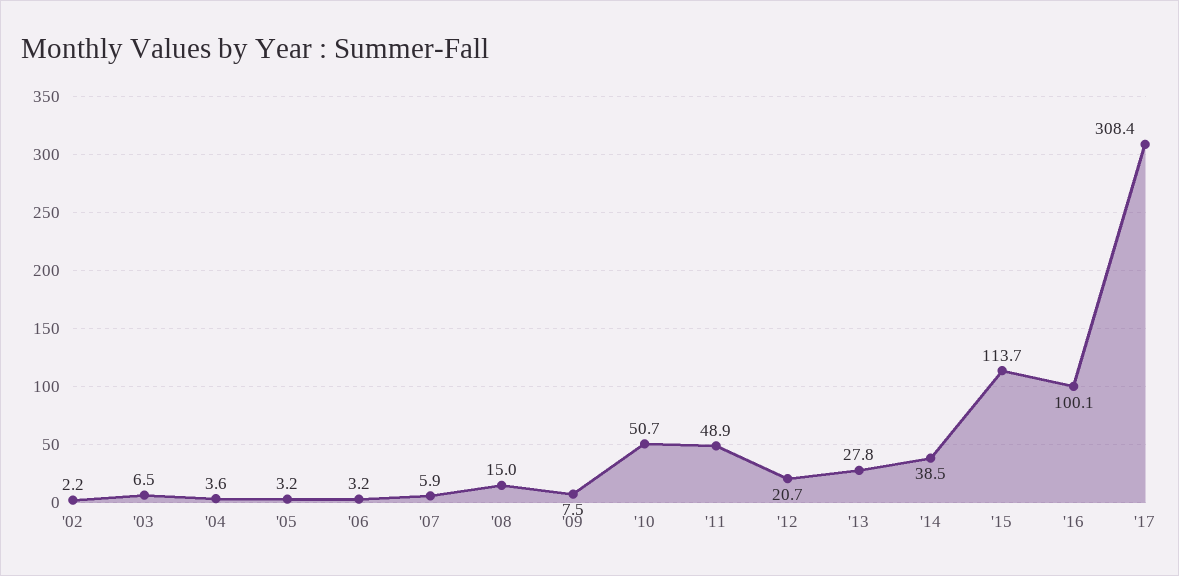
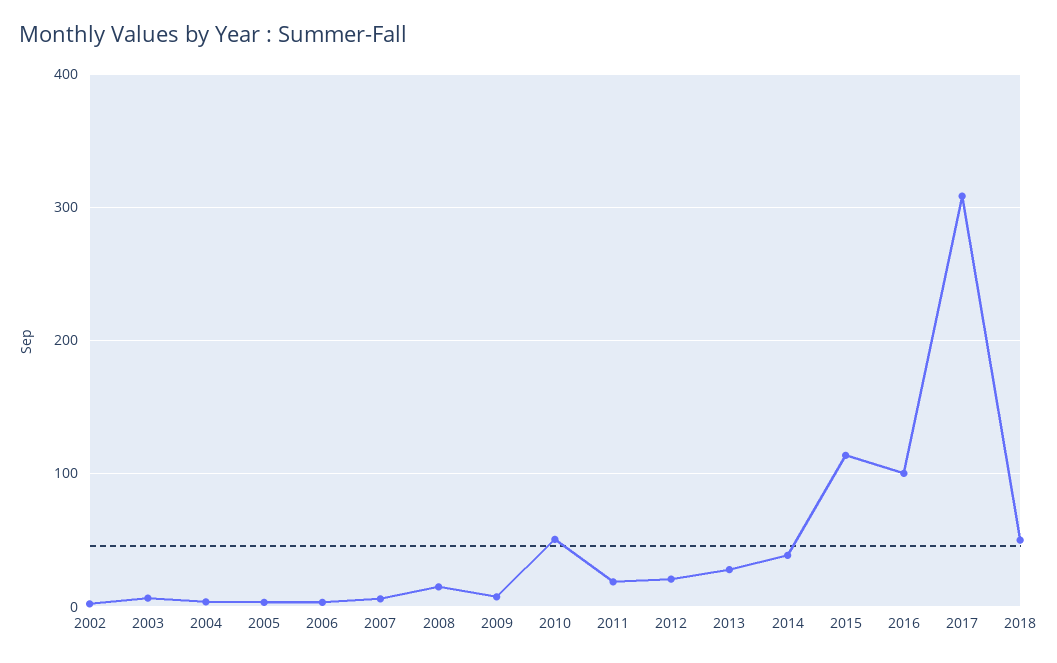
'11: 48.9 -> 20
2018: none -> 50

